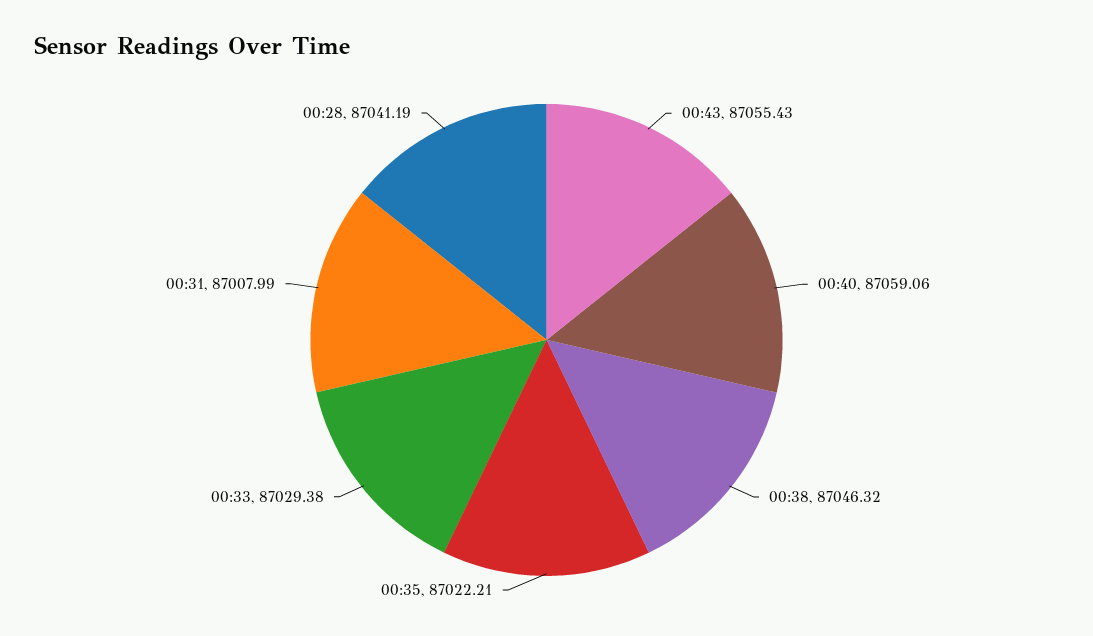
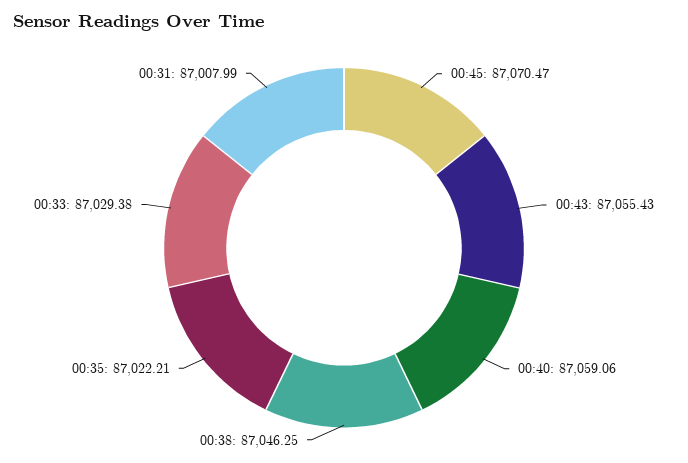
00:38: 87046.32 -> 87046.25
00:28: 87041.19 -> none
00:45: none -> 87070.47

